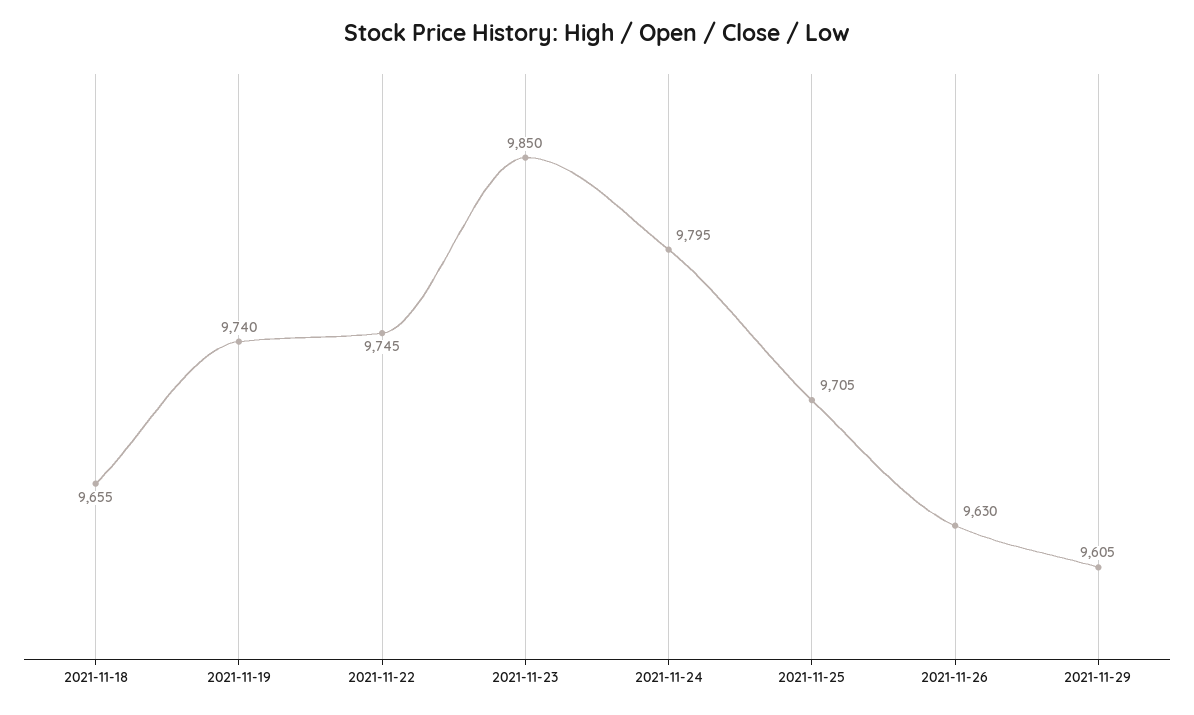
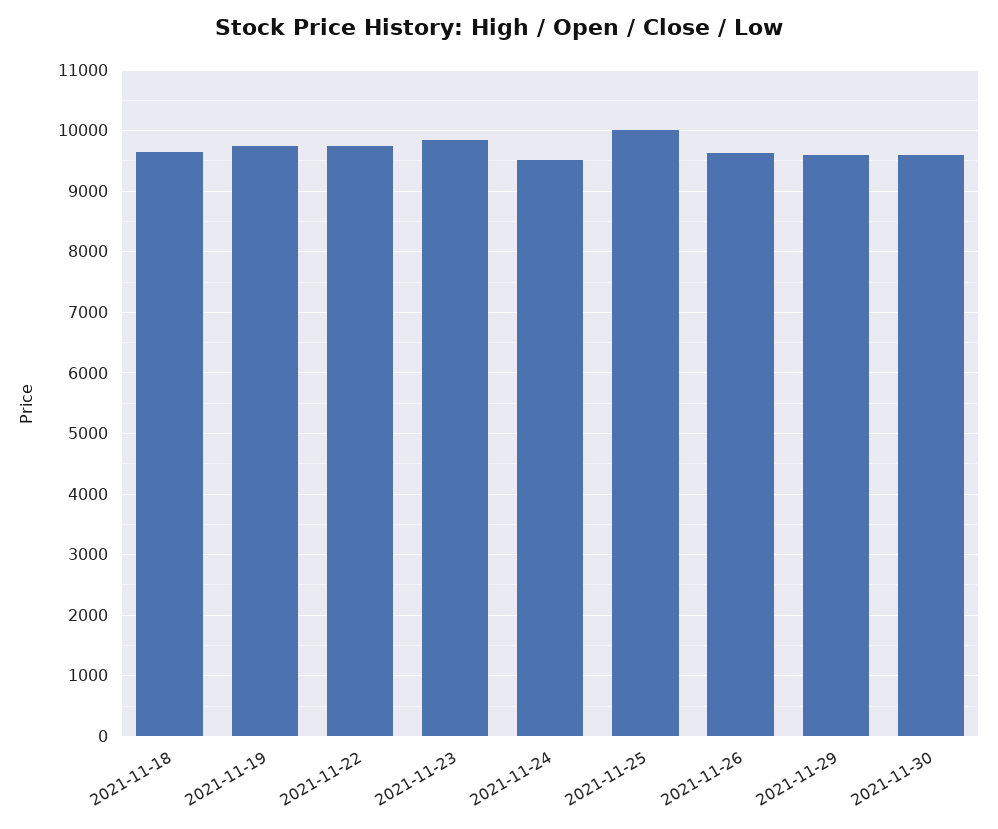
2021-11-24: 9795 -> 9500
2021-11-25: 9705 -> 10000
2021-11-30: none -> 9600

